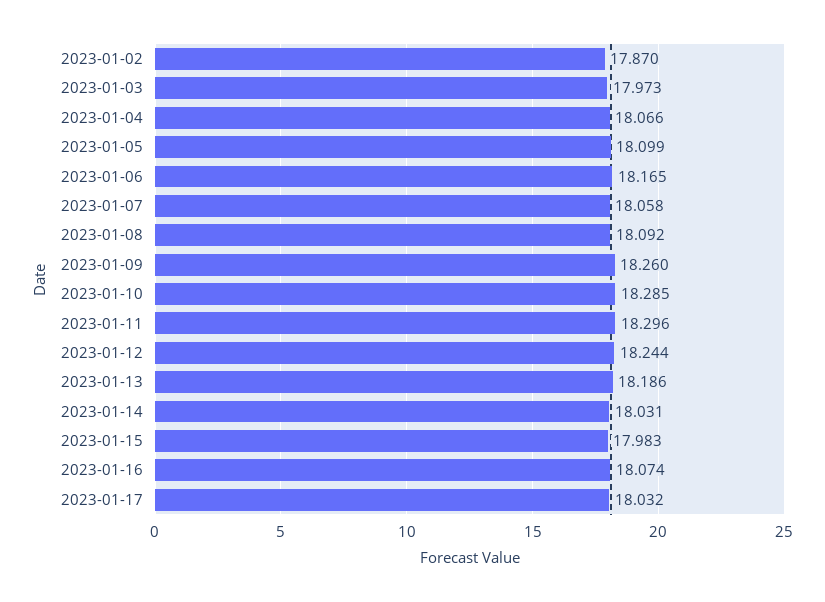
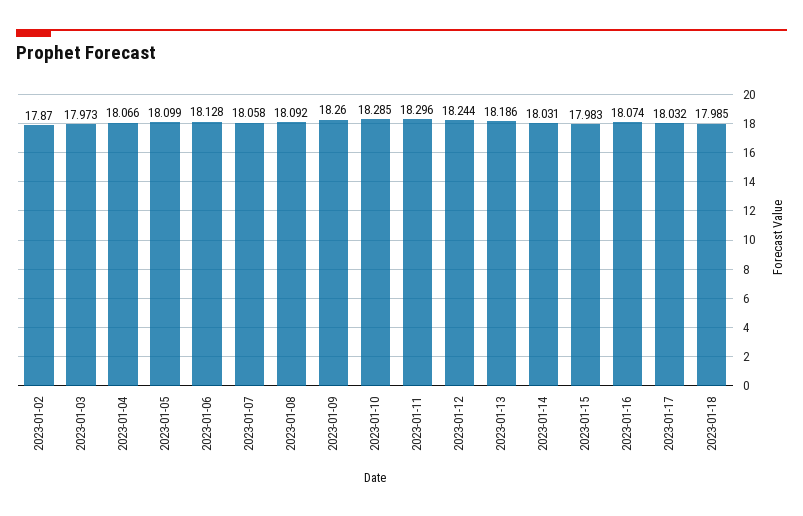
2023-01-06: 18.165 -> 18.128
2023-01-18: none -> 17.985

